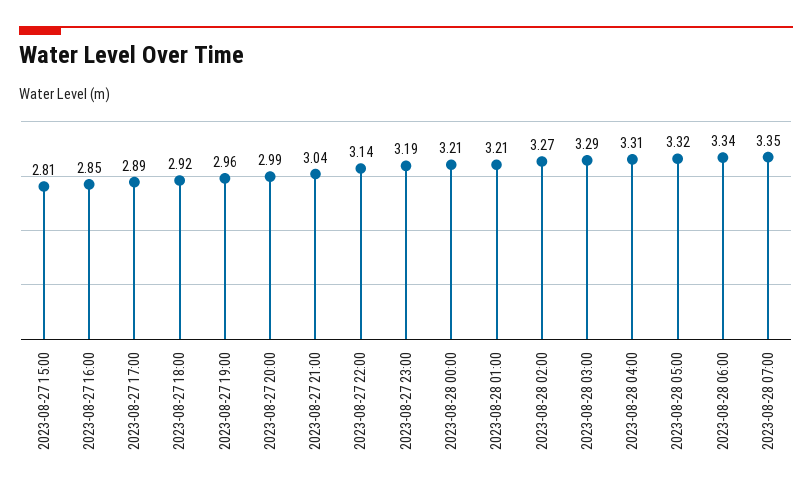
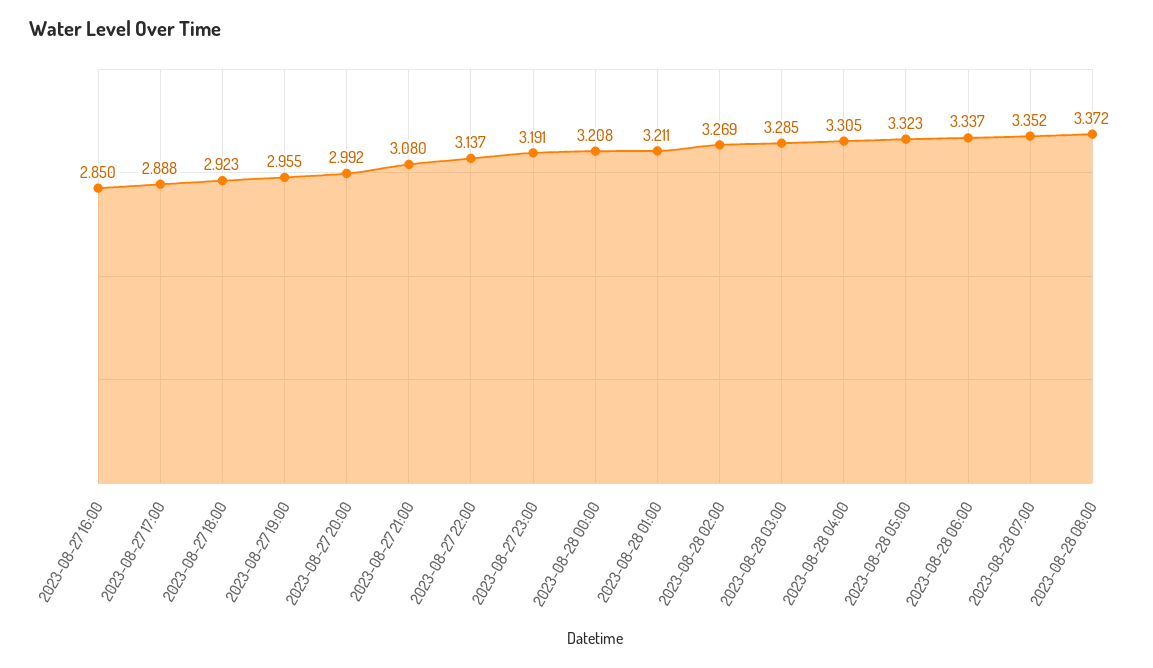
2023-08-27 15:00: 2.81 -> none
2023-08-27 21:00: 3.04 -> 3.08
2023-08-28 08:00: none -> 3.372

